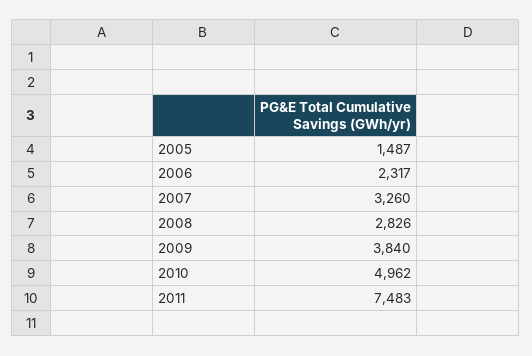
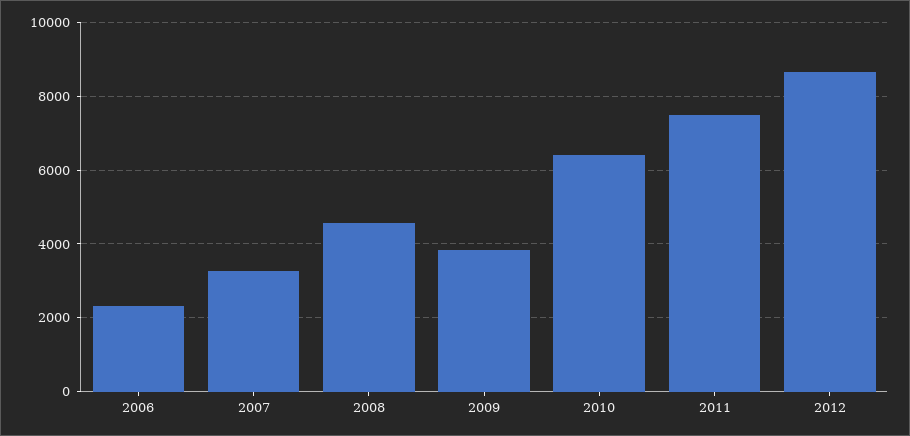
2005: 1487 -> none
2008: 2826 -> 4600
2010: 4962 -> 6400
2012: none -> 8600

